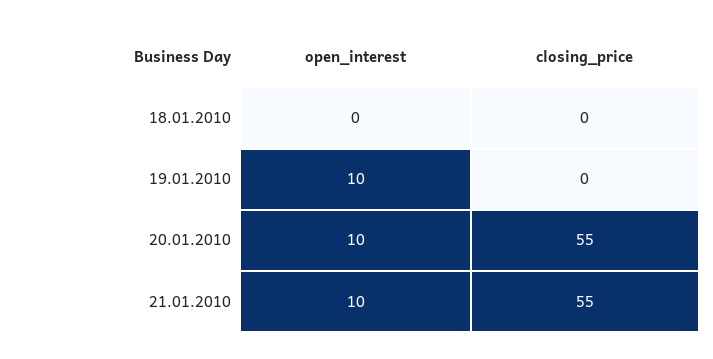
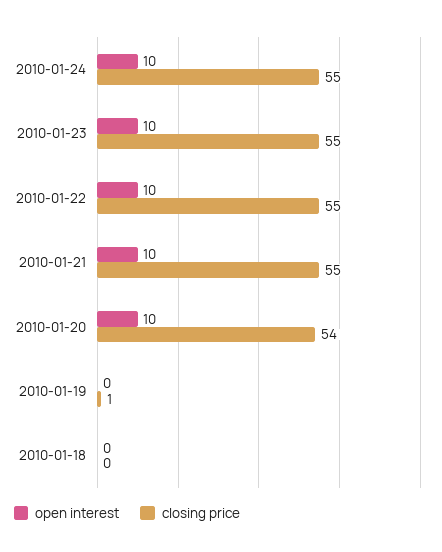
open_interest, 19.01.2010: 10 -> 0
closing_price, 19.01.2010: 0 -> 1
closing_price, 20.01.2010: 55 -> 54
open_interest, 2010-01-24: none -> 10
closing_price, 2010-01-24: none -> 55
open_interest, 2010-01-23: none -> 10
closing_price, 2010-01-23: none -> 55
open_interest, 2010-01-22: none -> 10
closing_price, 2010-01-22: none -> 55

